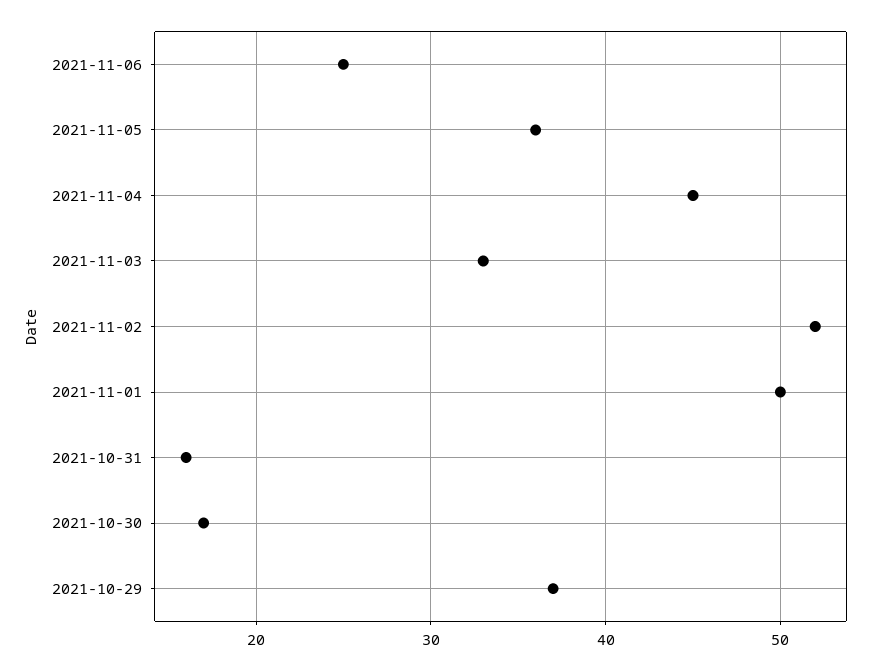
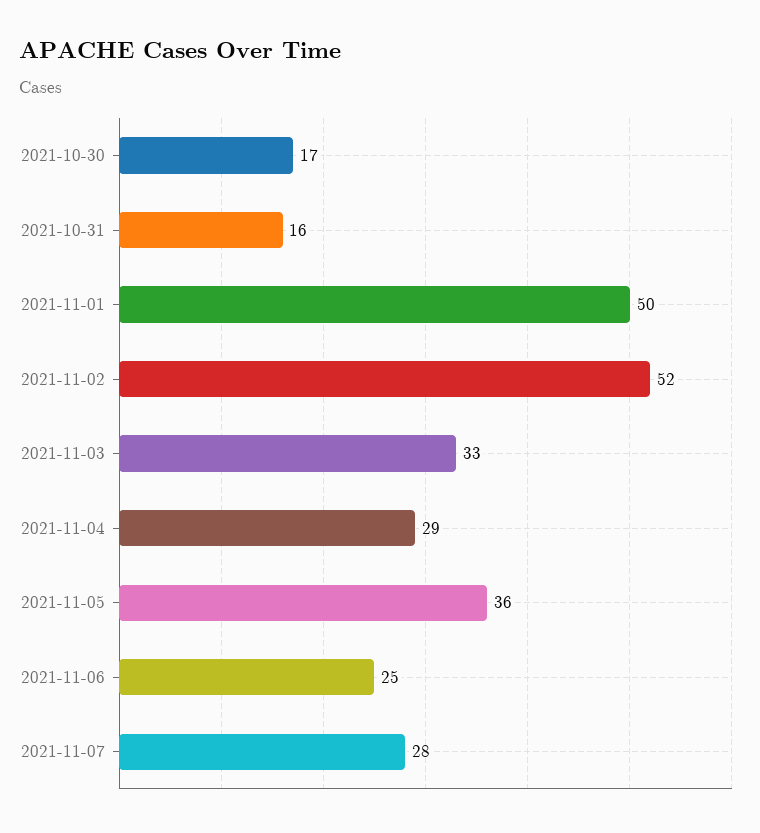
2021-11-04: 45 -> 29
2021-10-29: 37 -> none
2021-11-07: none -> 28

